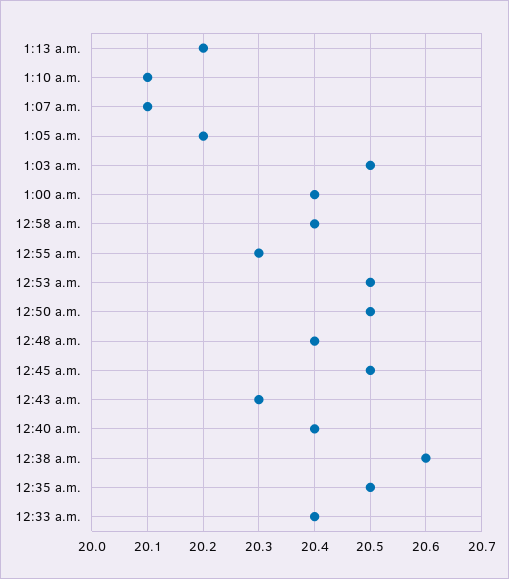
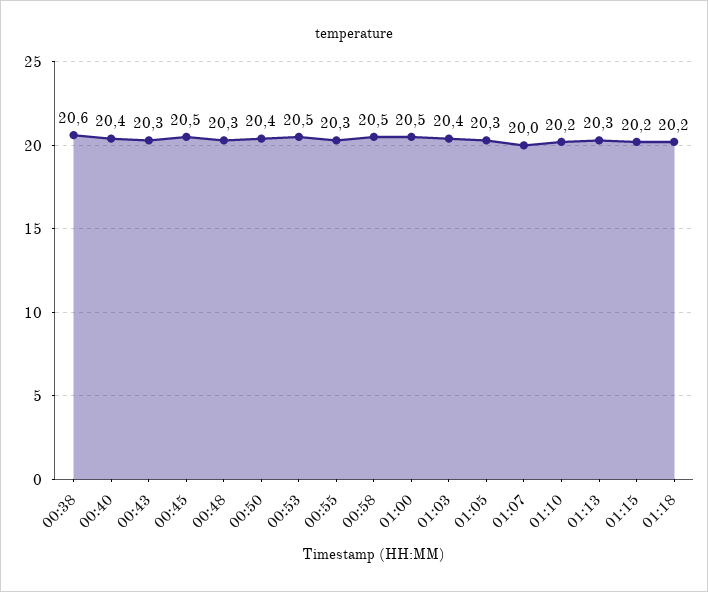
1:13 a.m.: 20.2 -> 20.3
1:10 a.m.: 20.1 -> 20.2
1:07 a.m.: 20.1 -> 20
1:05 a.m.: 20.2 -> 20.3
1:03 a.m.: 20.5 -> 20.4
1:00 a.m.: 20.4 -> 20.5
12:58 a.m.: 20.4 -> 20.5
12:50 a.m.: 20.5 -> 20.4
12:48 a.m.: 20.4 -> 20.3
12:35 a.m.: 20.5 -> none
12:33 a.m.: 20.4 -> none
01:15: none -> 20.2
01:18: none -> 20.2

